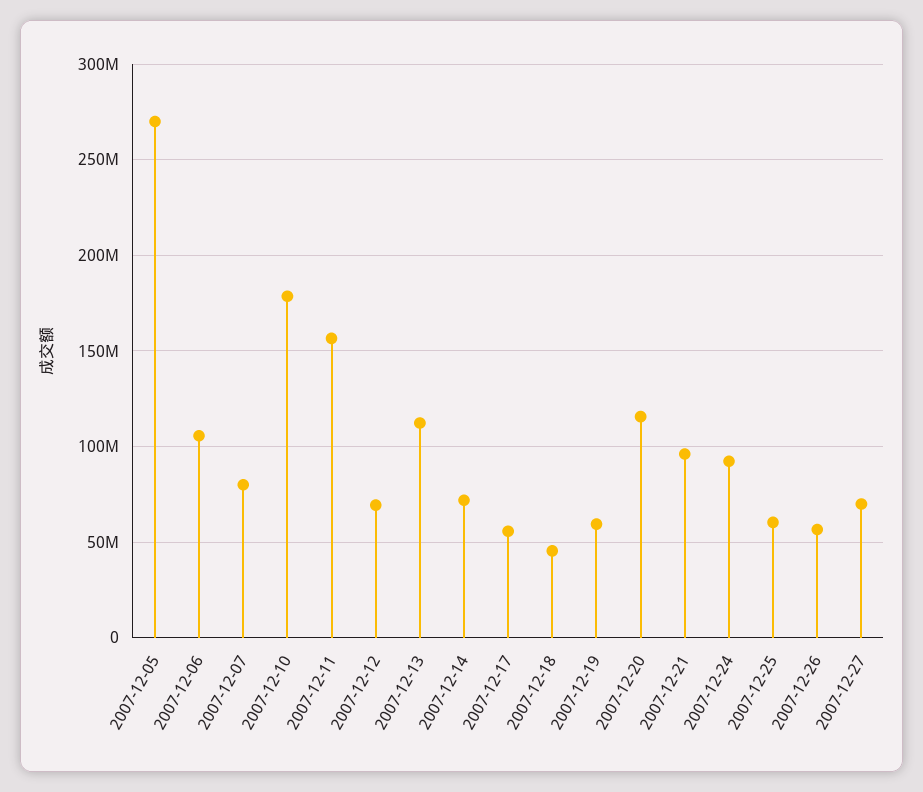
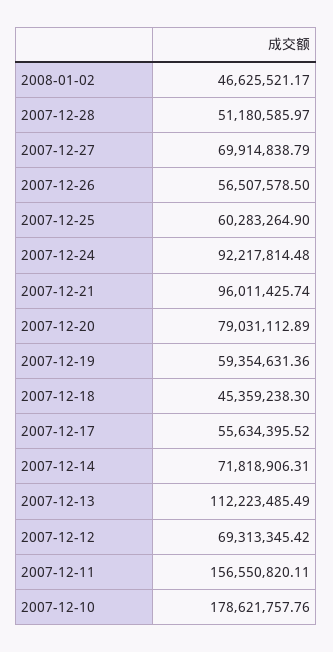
2007-12-05: 270000000 -> none
2007-12-06: 105000000 -> none
2007-12-07: 80000000 -> none
2007-12-20: 115000000 -> 79031112.89
2008-01-02: none -> 46625521.17
2007-12-28: none -> 51180585.97

